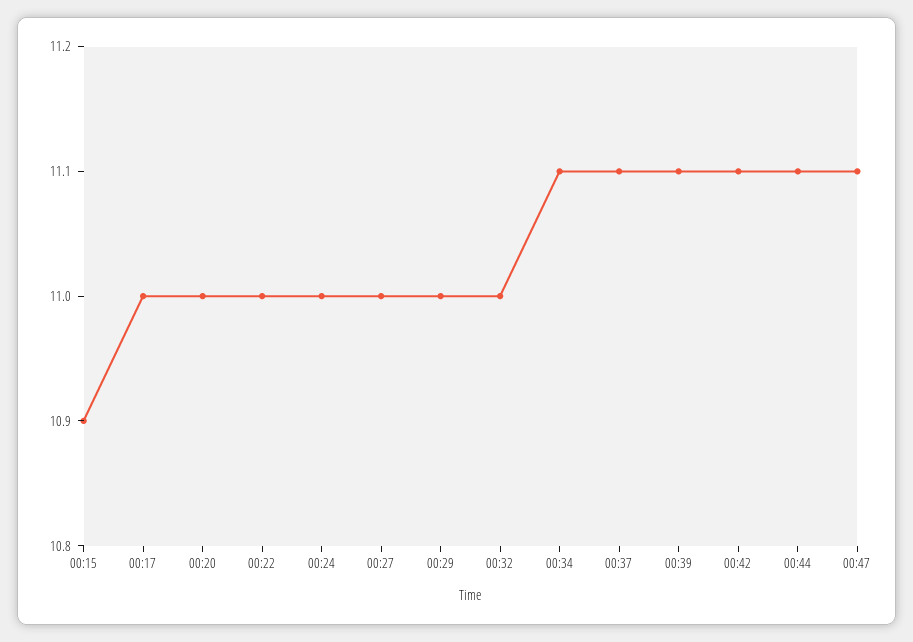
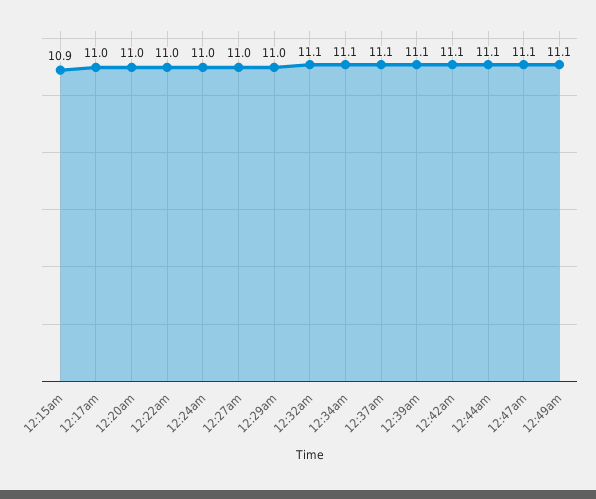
00:32: 11 -> 11.1
12:49am: none -> 11.1

